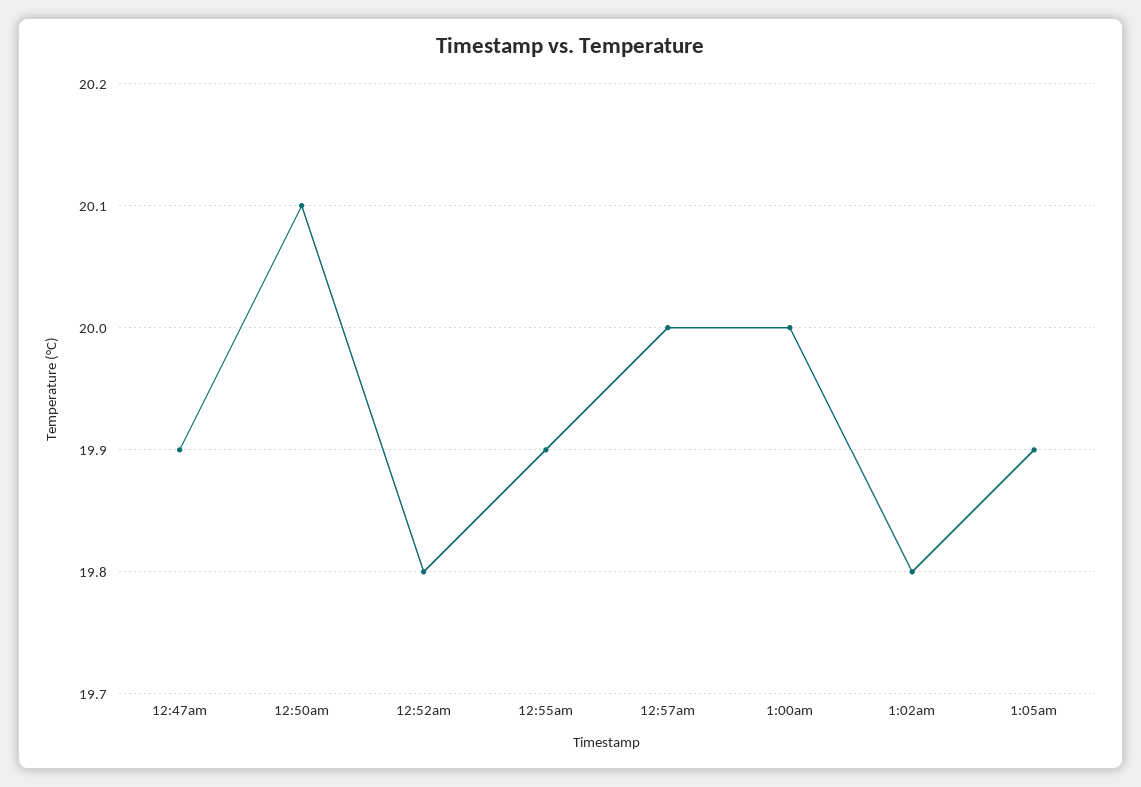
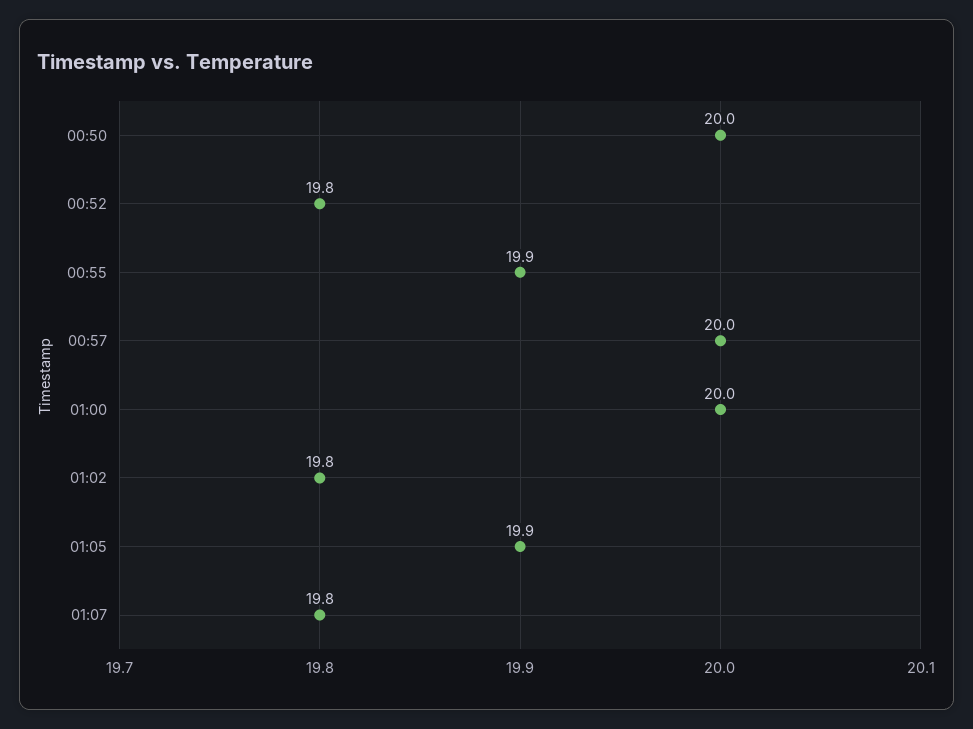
12:47am: 19.9 -> none
12:50am: 20.1 -> 20
01:07: none -> 19.8

